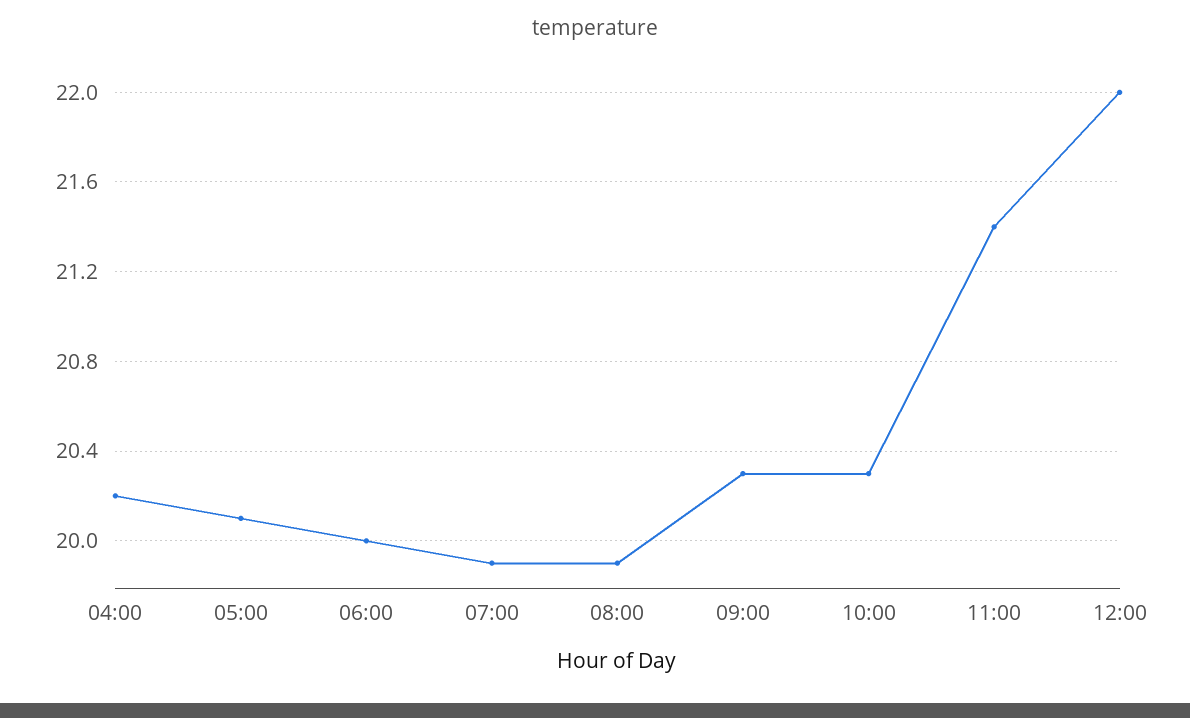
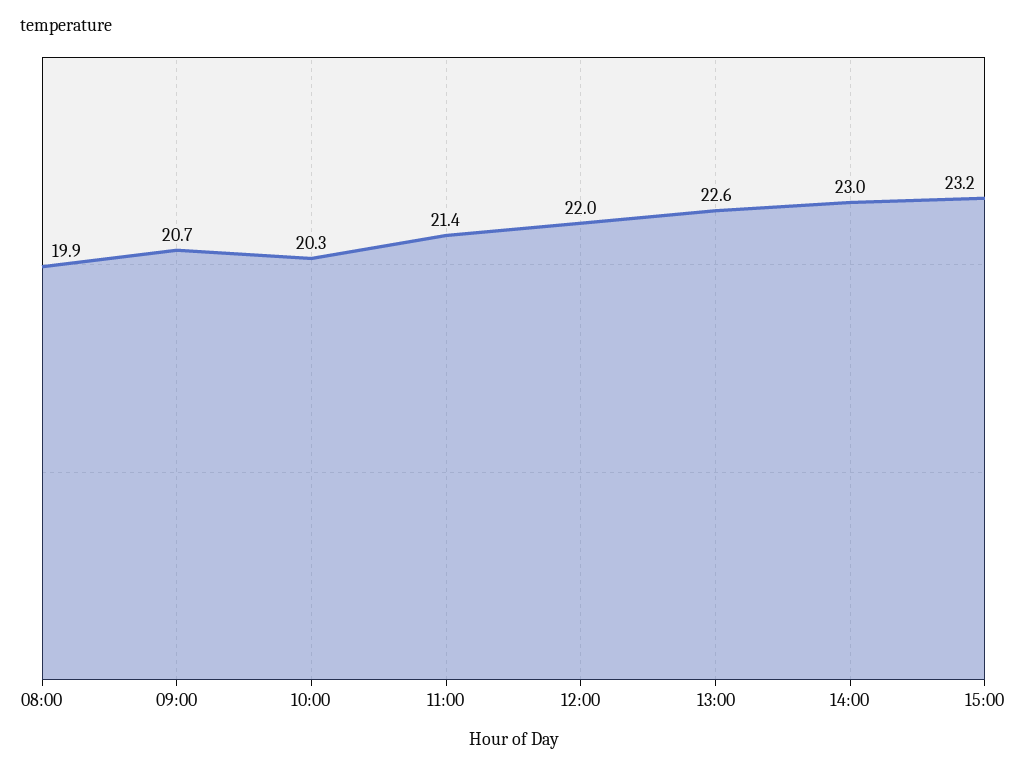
04:00: 20.2 -> none
05:00: 20.1 -> none
06:00: 20 -> none
07:00: 19.9 -> none
09:00: 20.3 -> 20.7
13:00: none -> 22.6
14:00: none -> 23
15:00: none -> 23.2

